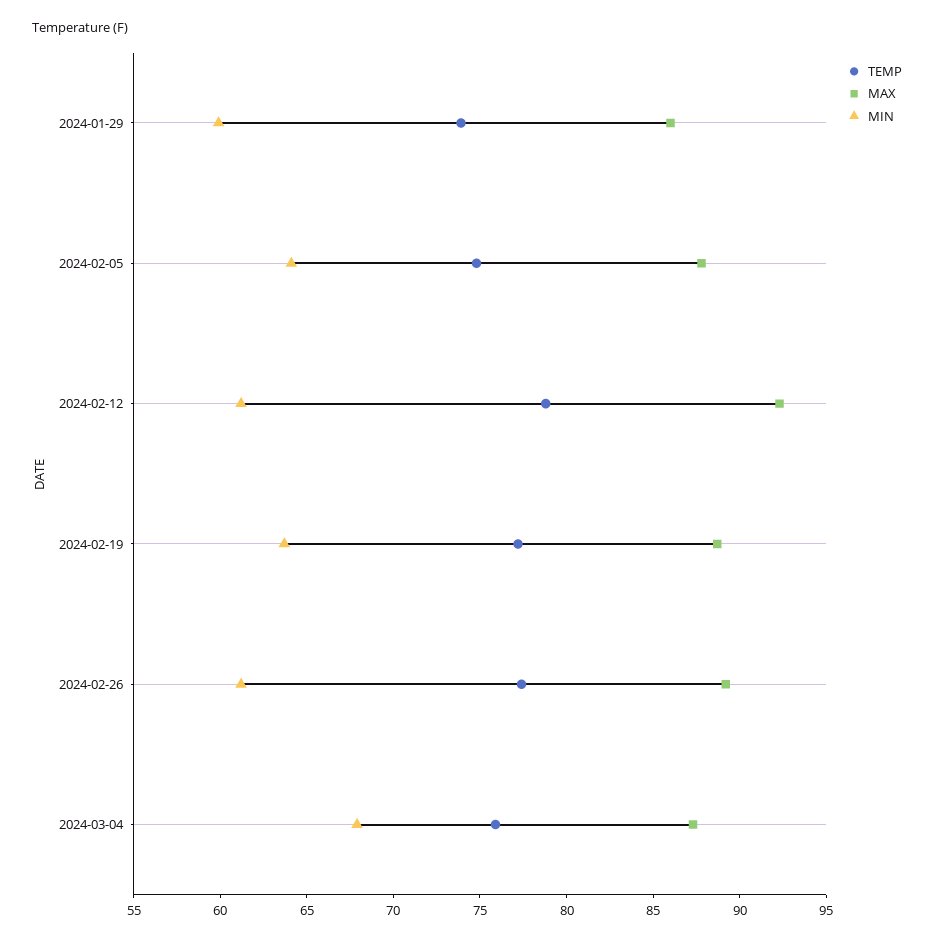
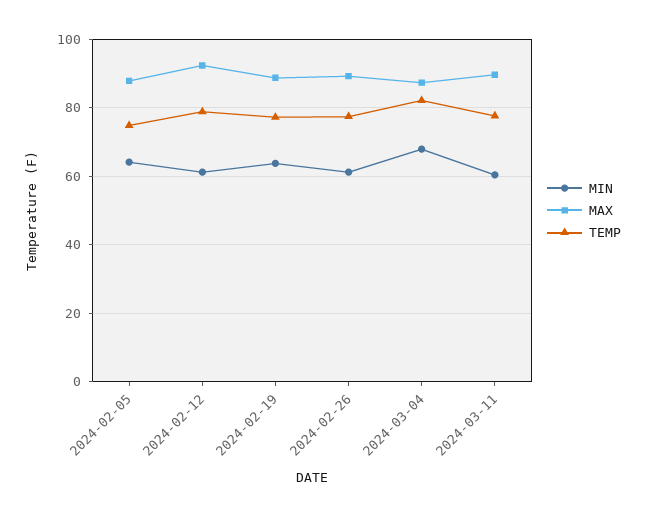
TEMP, 2024-01-29: 74 -> none
MAX, 2024-01-29: 86 -> none
MIN, 2024-01-29: 60 -> none
TEMP, 2024-03-04: 76 -> 82
MIN, 2024-03-11: none -> 60
MAX, 2024-03-11: none -> 90
TEMP, 2024-03-11: none -> 78

